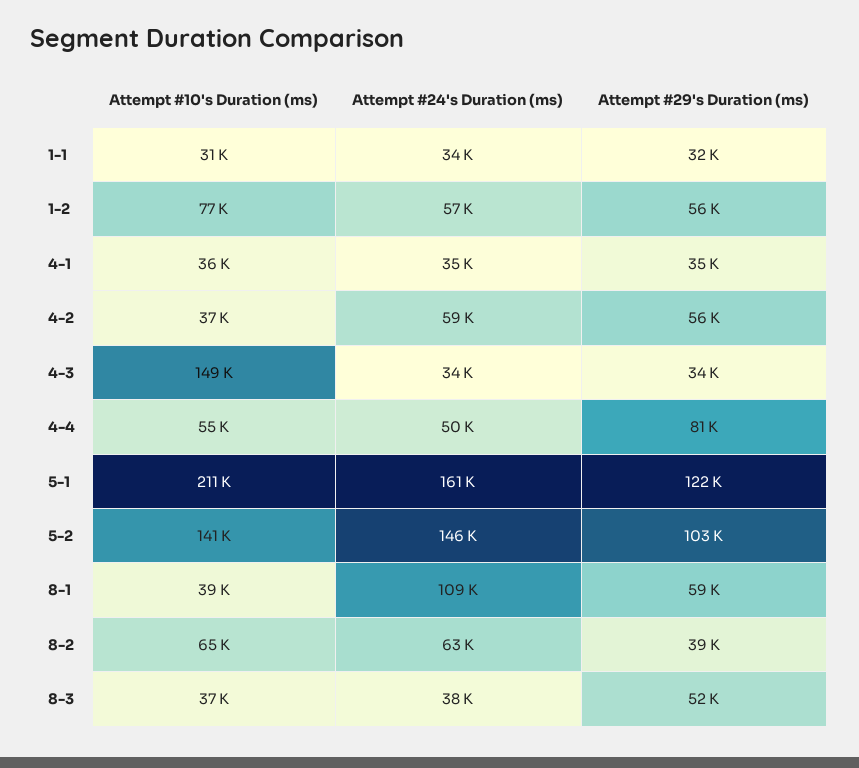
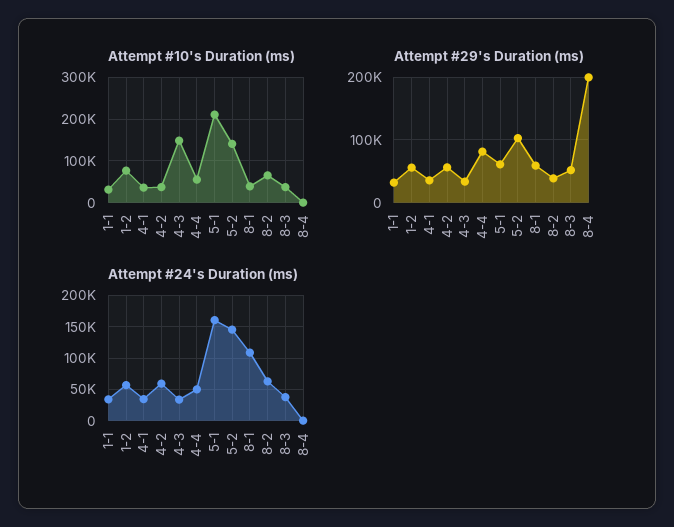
Attempt #29's Duration (ms), 5-1: 122000 -> 60000
Attempt #10's Duration (ms), 8-4: none -> 0
Attempt #29's Duration (ms), 8-4: none -> 200000
Attempt #24's Duration (ms), 8-4: none -> 0

